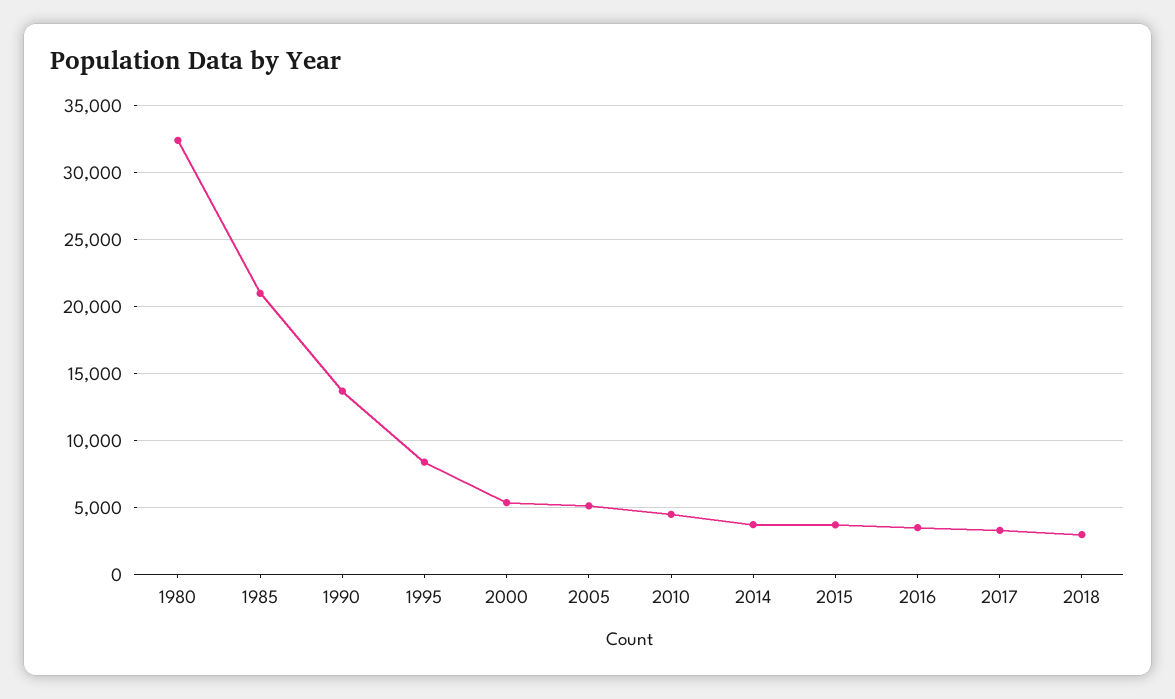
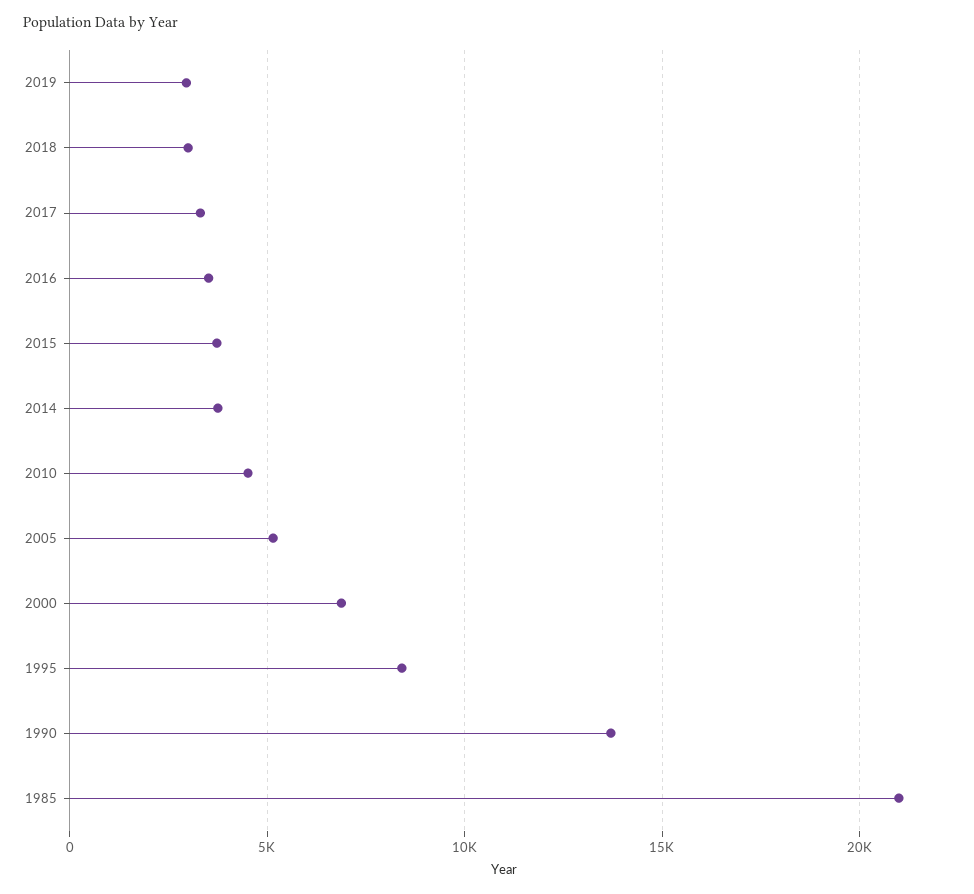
1980: 32500 -> none
2000: 5500 -> 7000
2019: none -> 3000

